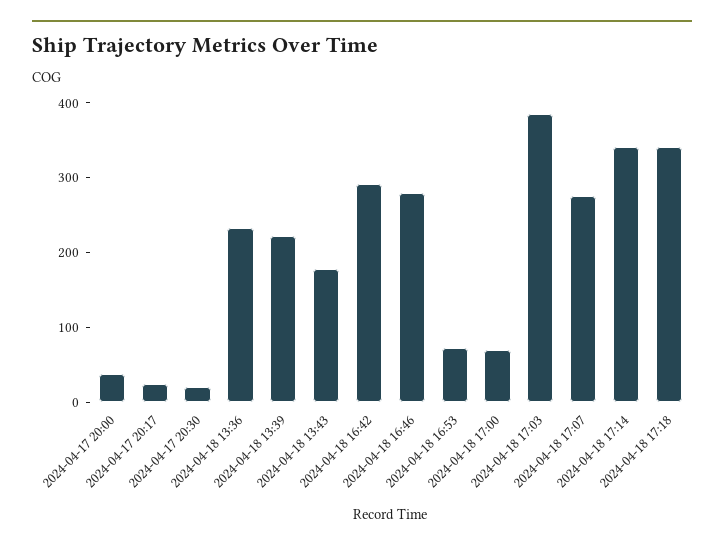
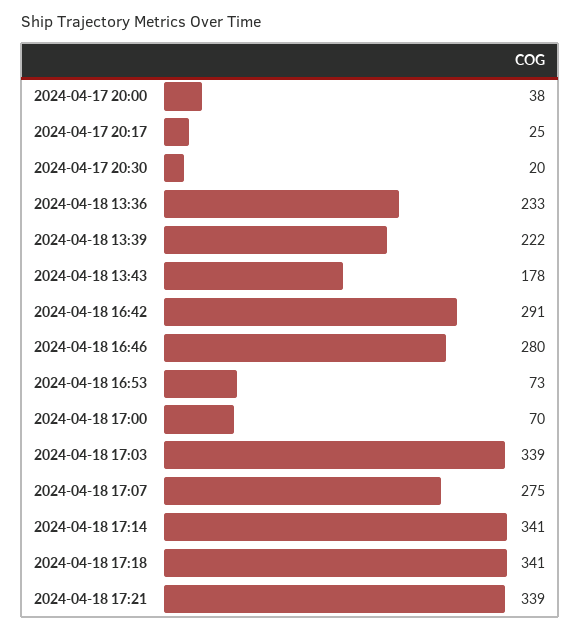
2024-04-18 17:03: 380 -> 339
2024-04-18 17:21: none -> 339

